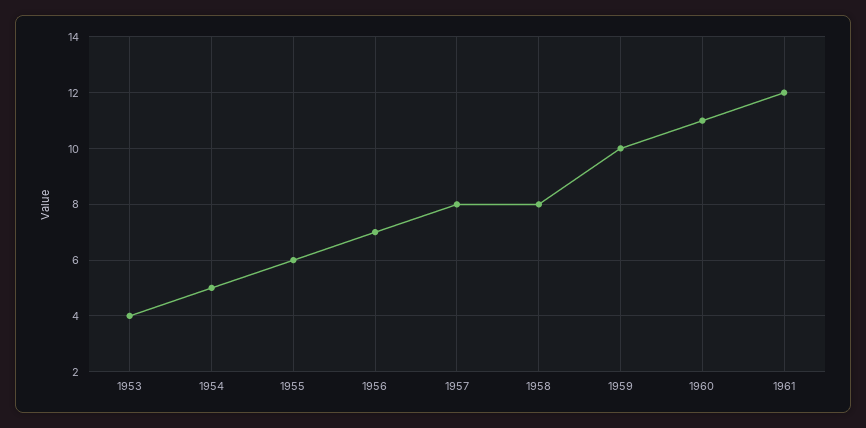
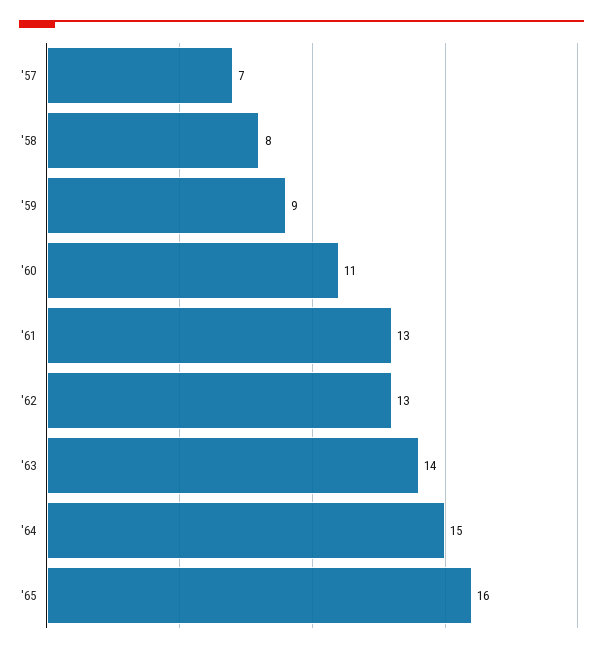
1953: 4 -> none
1954: 5 -> none
1955: 6 -> none
1956: 7 -> none
1957: 8 -> 7
1959: 10 -> 9
1961: 12 -> 13
'62: none -> 13
'63: none -> 14
'64: none -> 15
'65: none -> 16

